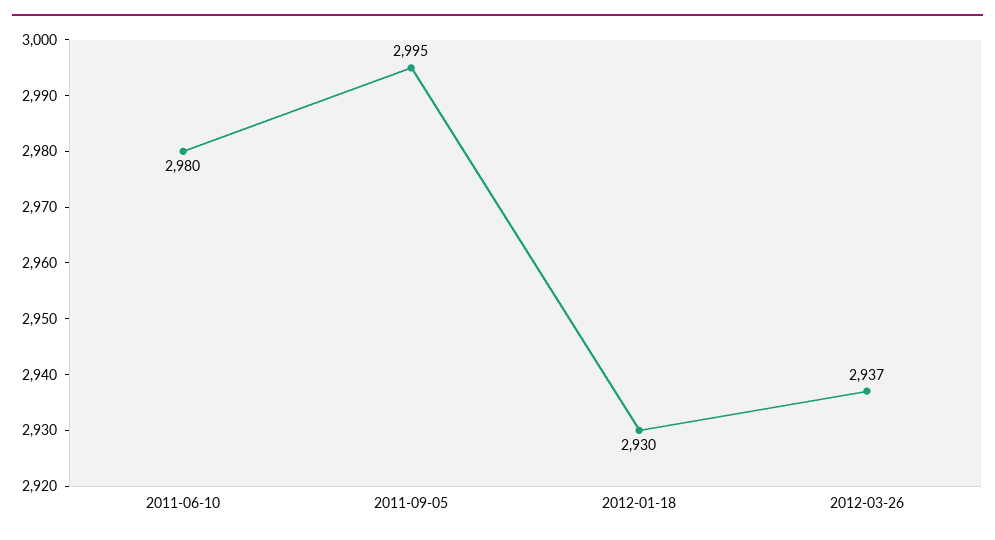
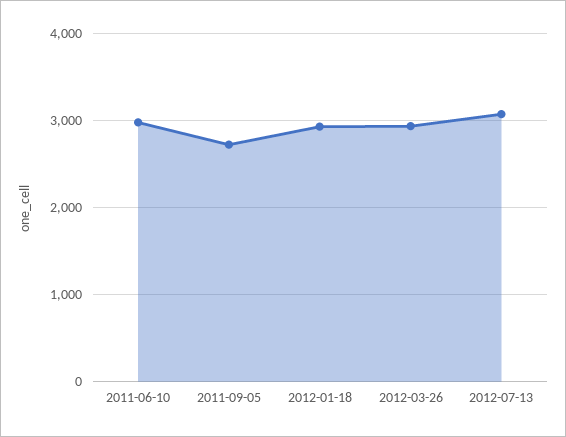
2011-09-05: 2995 -> 2700
2012-07-13: none -> 3100

